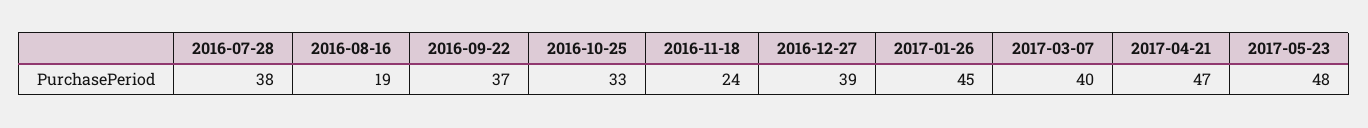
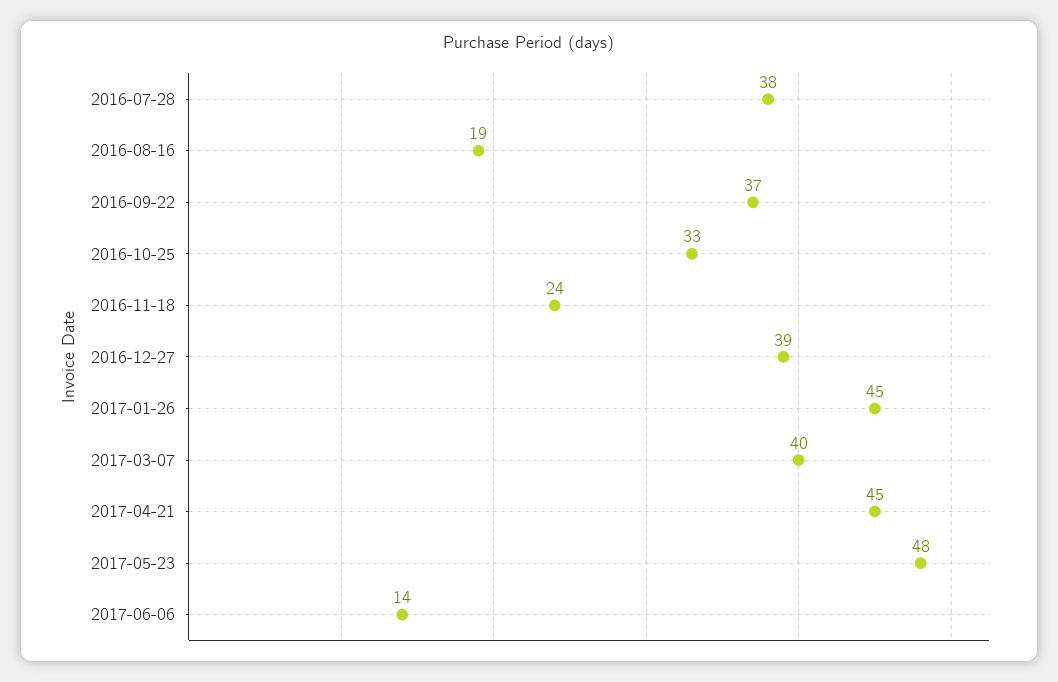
2017-04-21: 47 -> 45
2017-06-06: none -> 14

